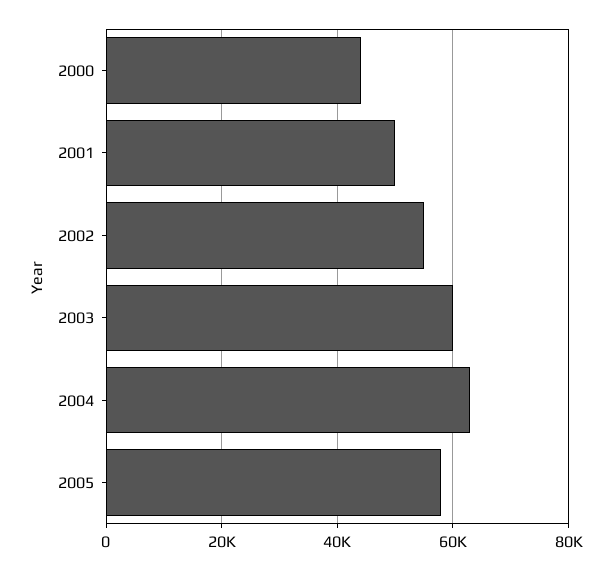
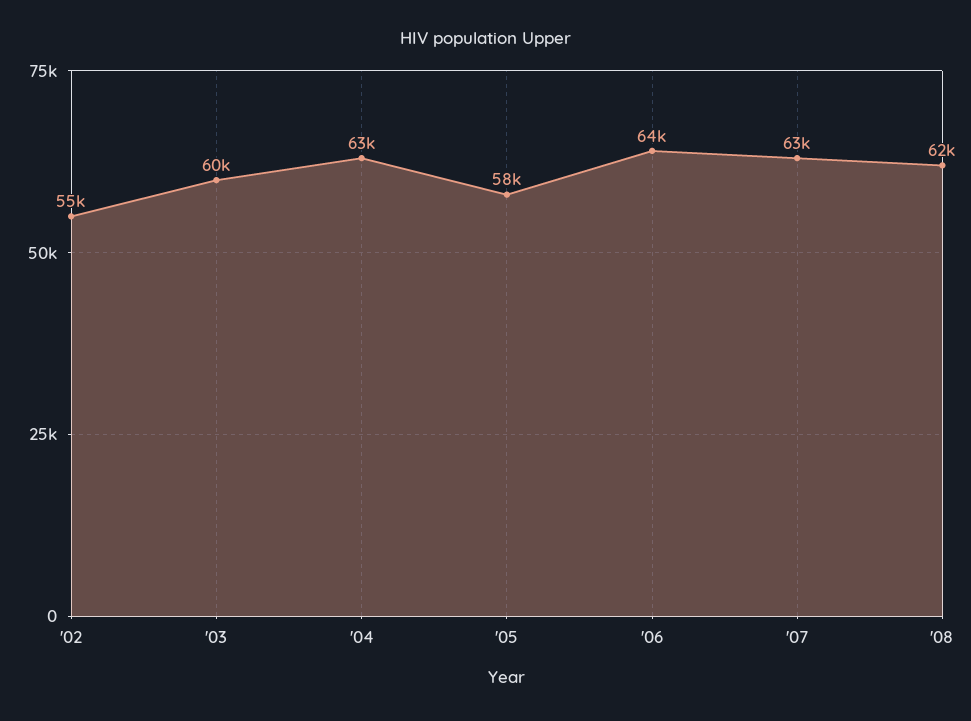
2000: 44000 -> none
2001: 50000 -> none
'06: none -> 64000
'07: none -> 63000
'08: none -> 62000

